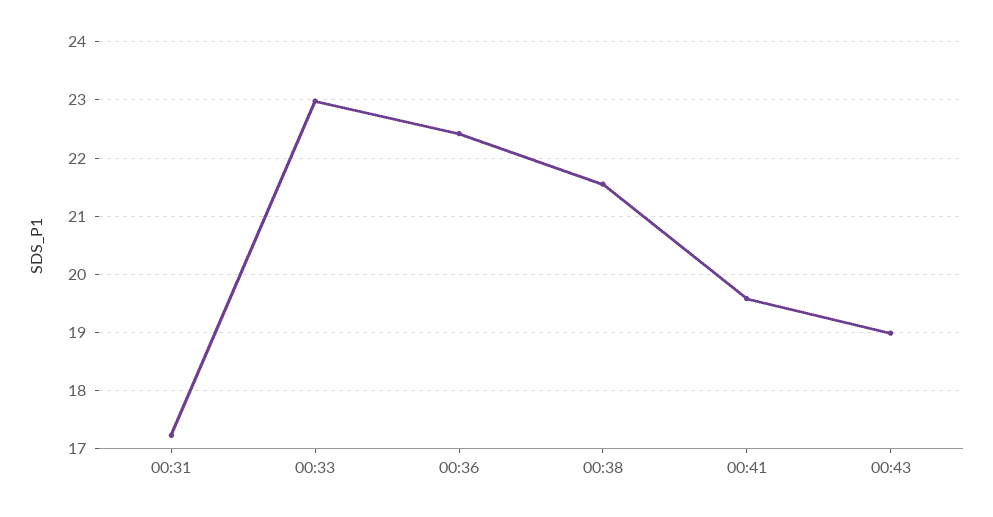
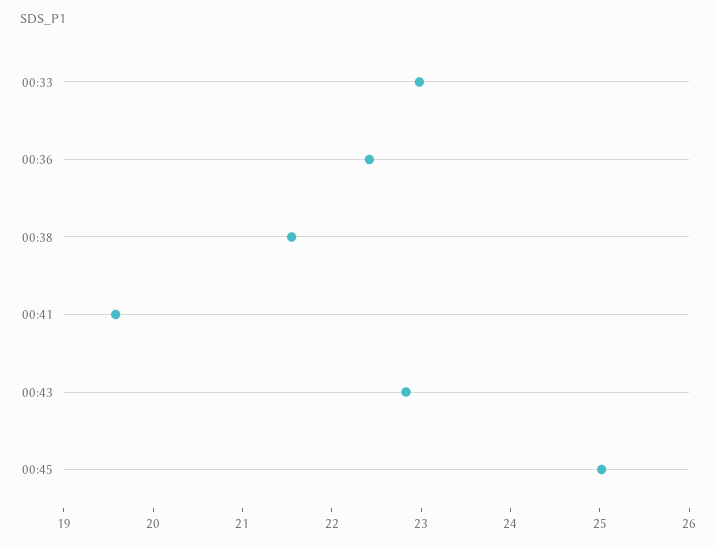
00:31: 17.2 -> none
00:43: 19 -> 22.8
00:45: none -> 25

